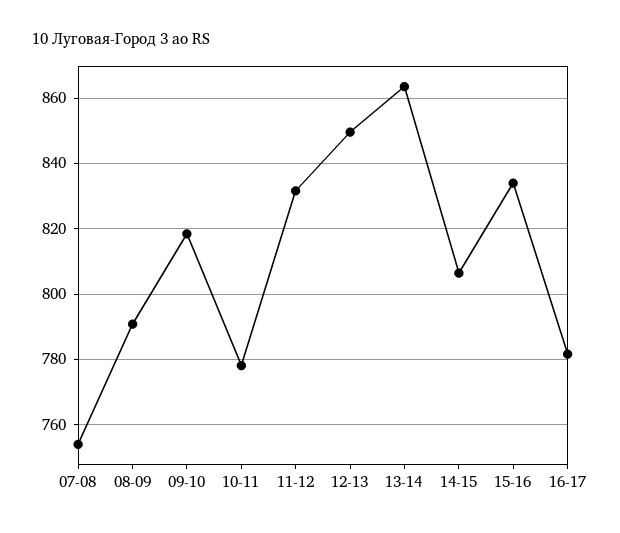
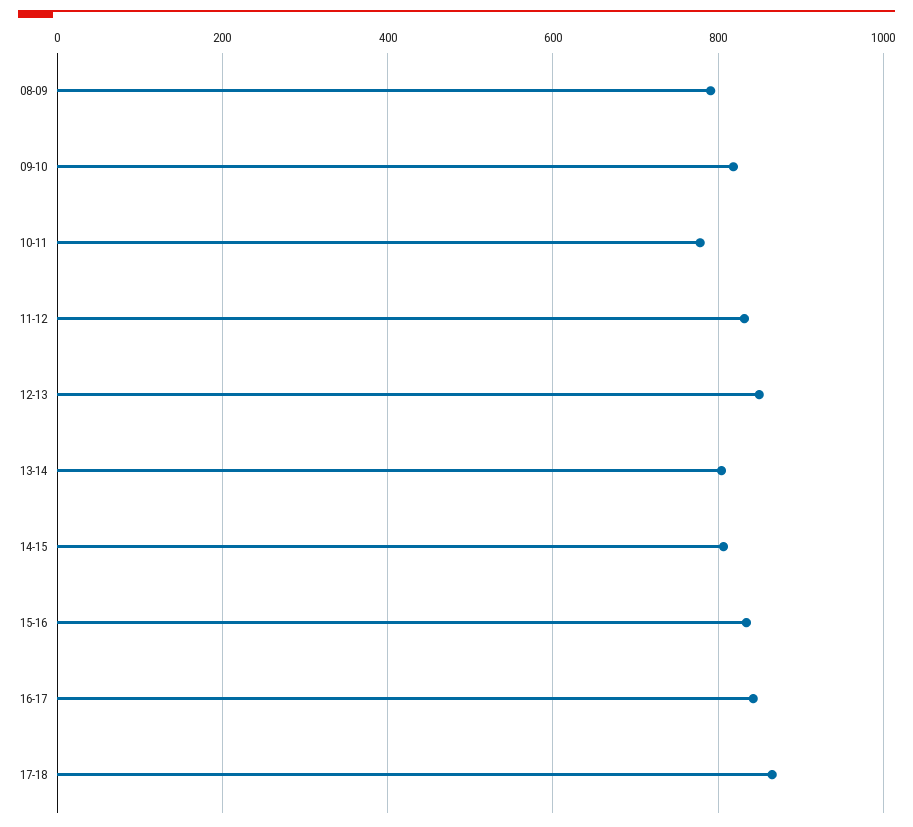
07-08: 754 -> none
13-14: 864 -> 800
16-17: 782 -> 840
17-18: none -> 860

